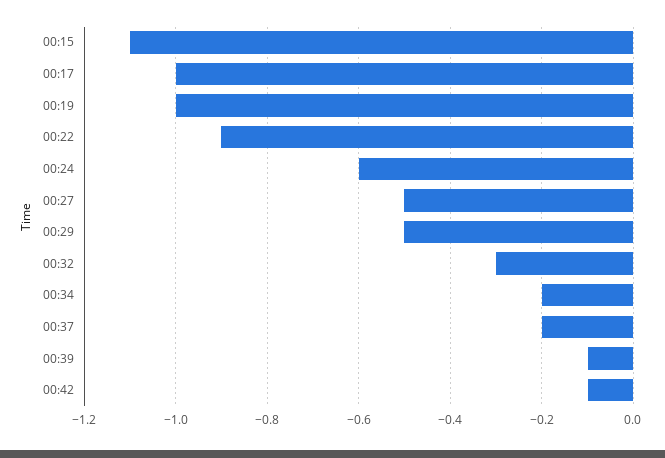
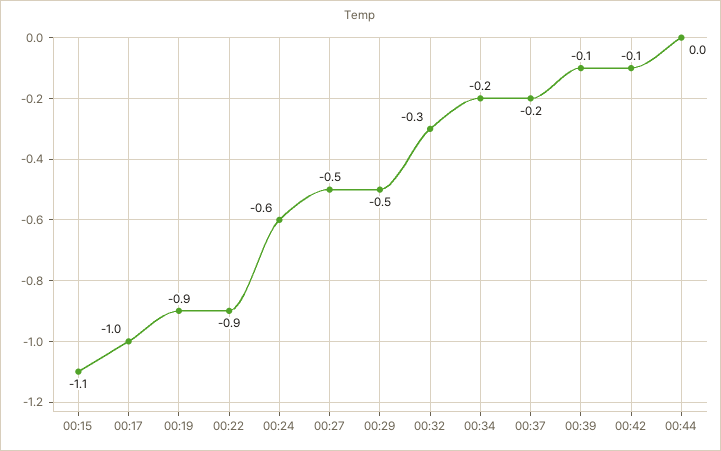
00:19: -1 -> -0.9
00:44: none -> 0

